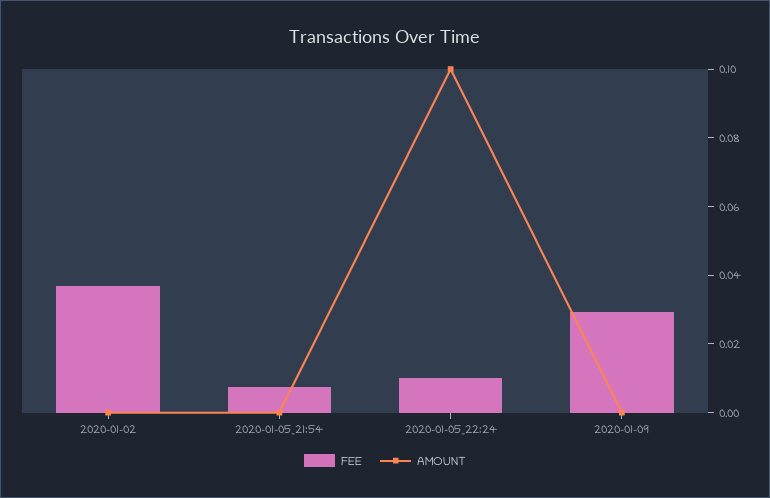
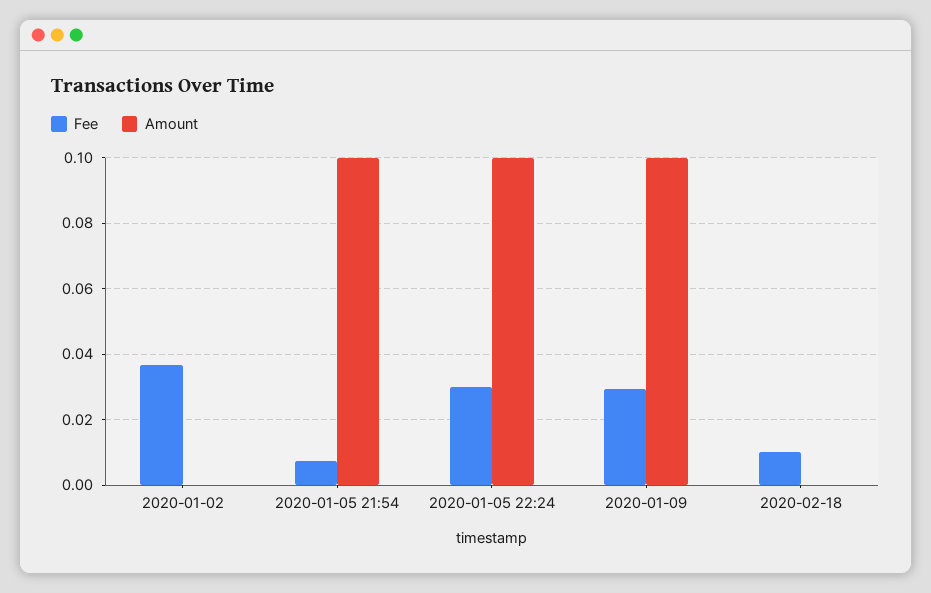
AMOUNT, 2020-01-05_21:54: 0 -> 0.1
FEE, 2020-01-05_22:24: 0.01 -> 0.03
AMOUNT, 2020-01-09: 0 -> 0.1
FEE, 2020-02-18: none -> 0.01
AMOUNT, 2020-02-18: none -> 0

